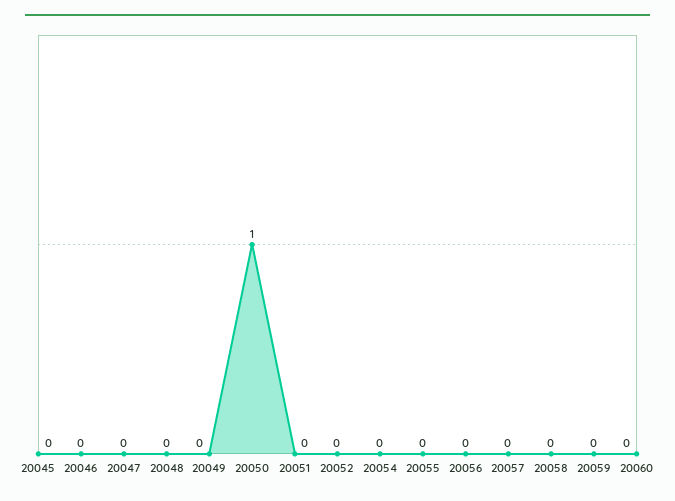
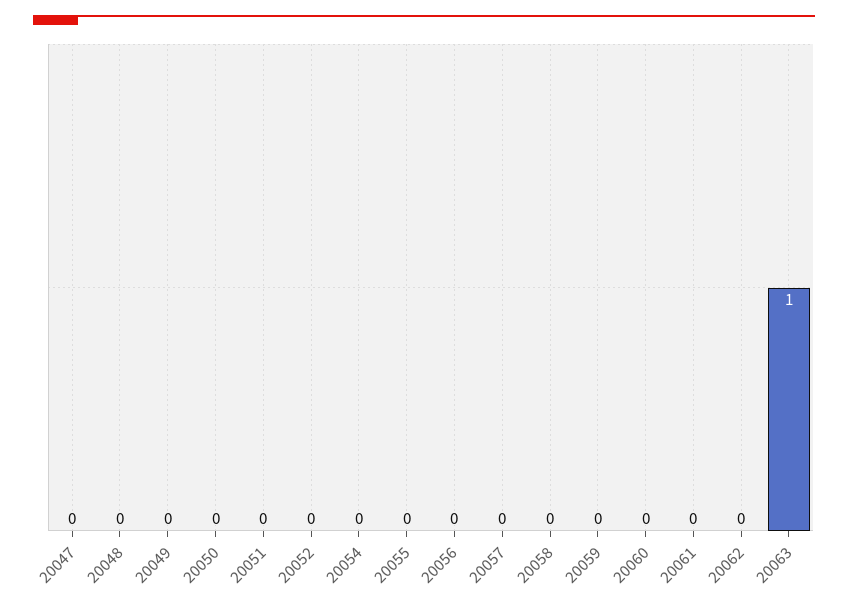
20045: 0 -> none
20046: 0 -> none
20050: 1 -> 0
20061: none -> 0
20062: none -> 0
20063: none -> 1

